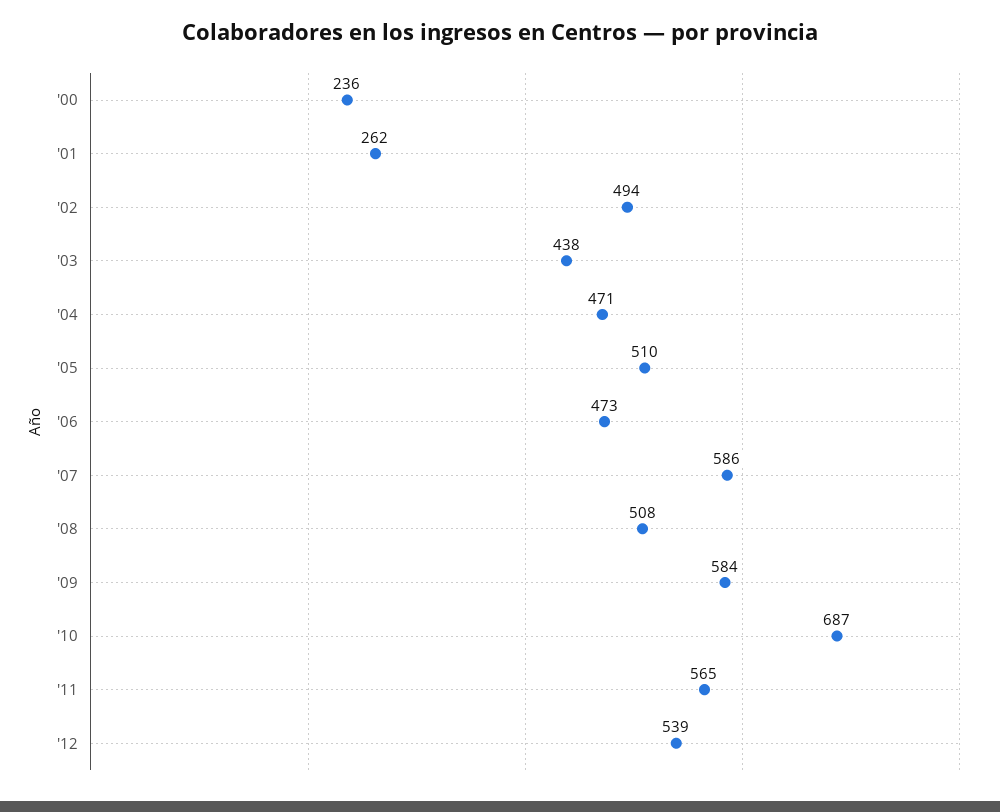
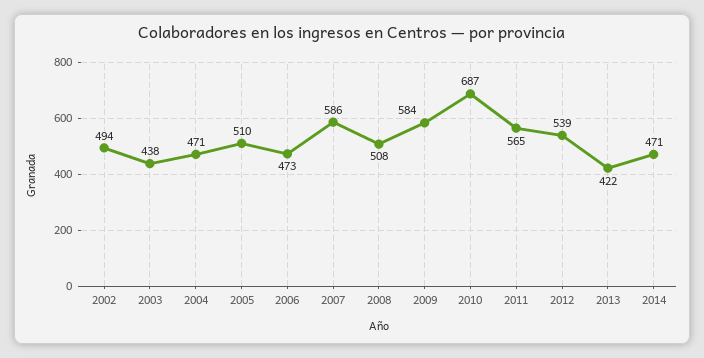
'00: 236 -> none
'01: 262 -> none
2013: none -> 422
2014: none -> 471

